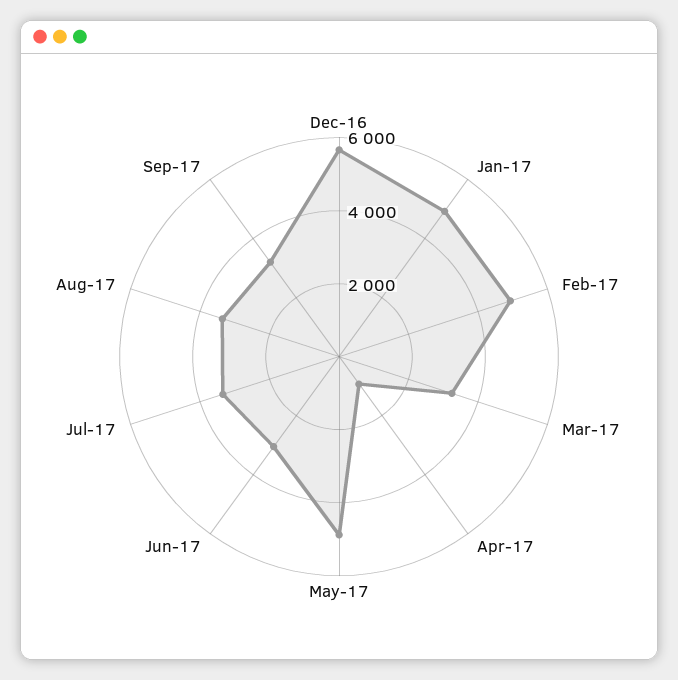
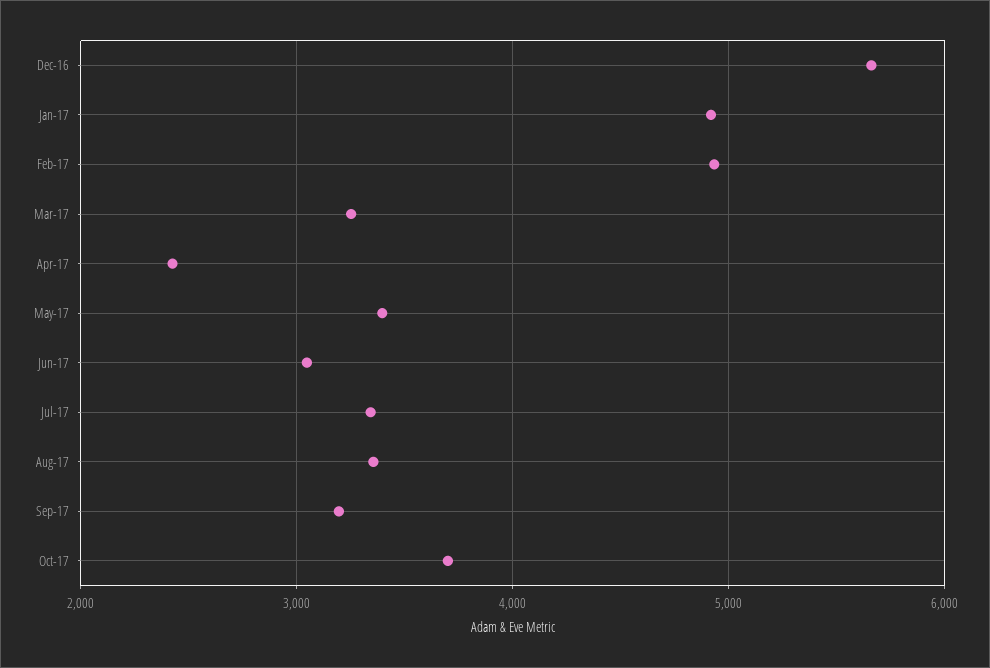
Apr-17: 1000 -> 2400
May-17: 5000 -> 3400
Oct-17: none -> 3700

